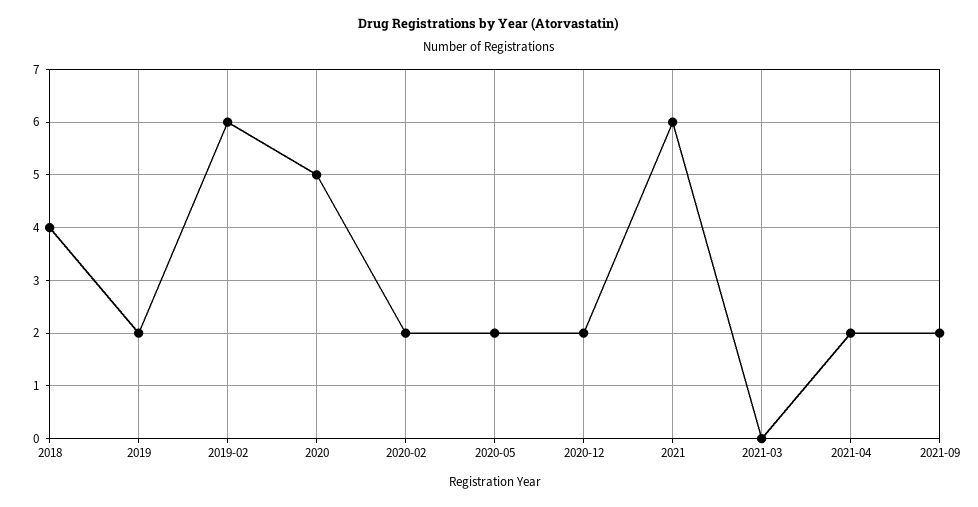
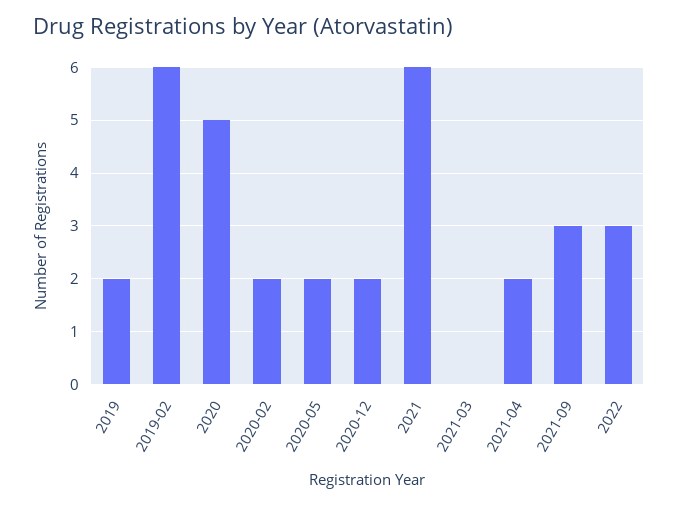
2018: 4 -> none
2021-09: 2 -> 3
2022: none -> 3

